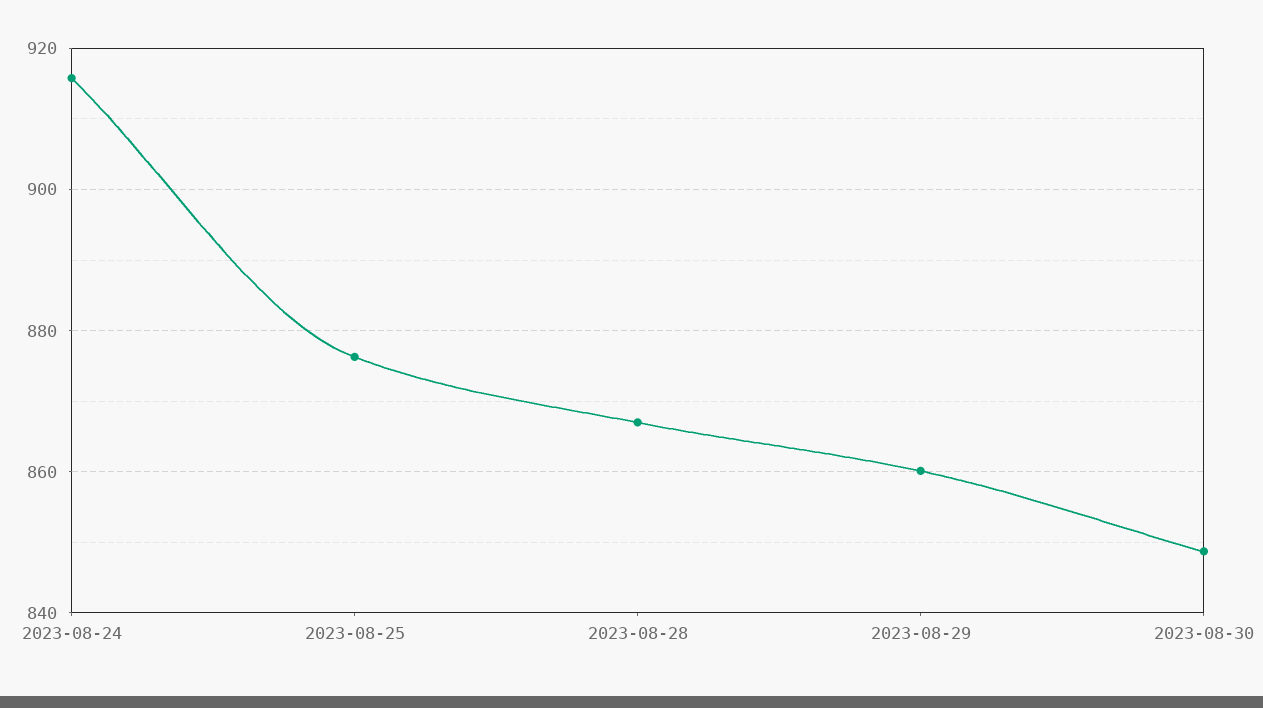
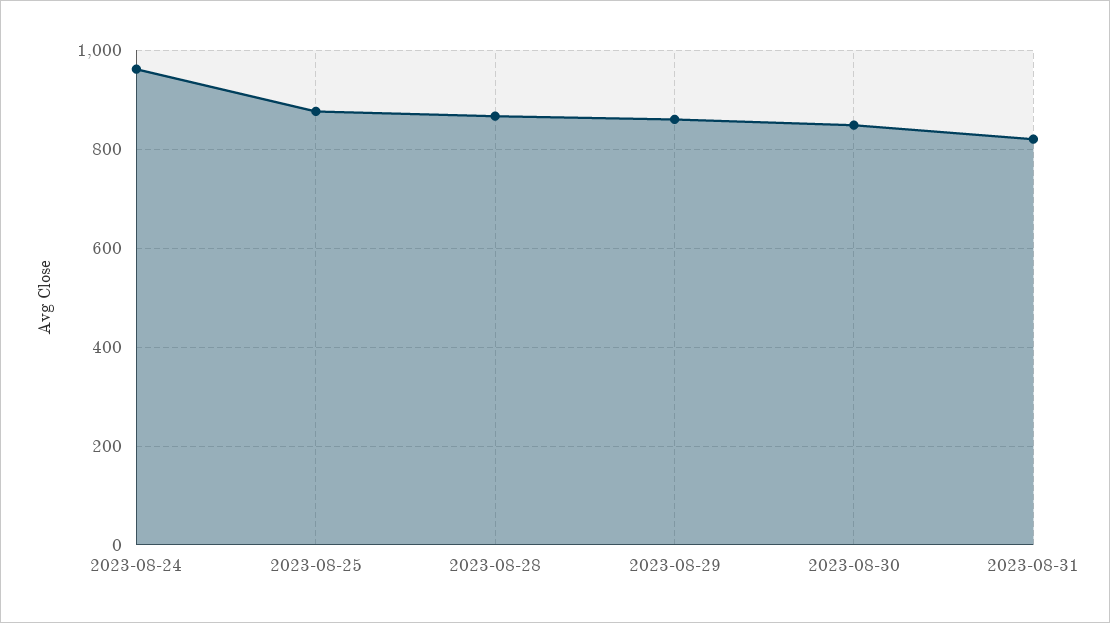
2023-08-24: 916 -> 960
2023-08-31: none -> 820

